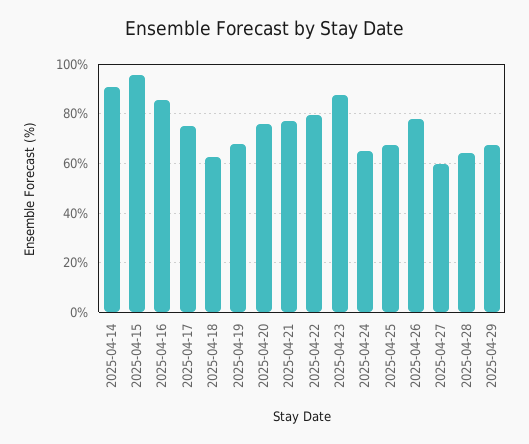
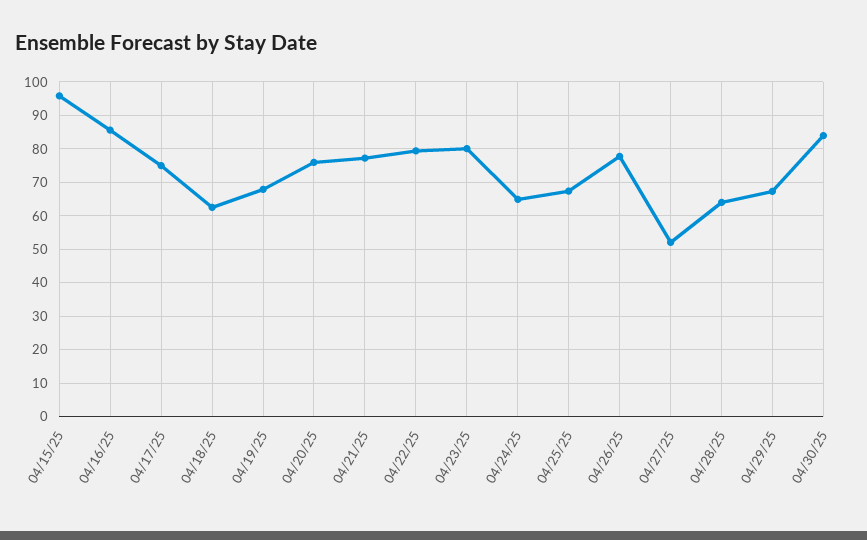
2025-04-14: 90 -> none
2025-04-23: 87.5 -> 80
2025-04-27: 60 -> 52
04/30/25: none -> 84

